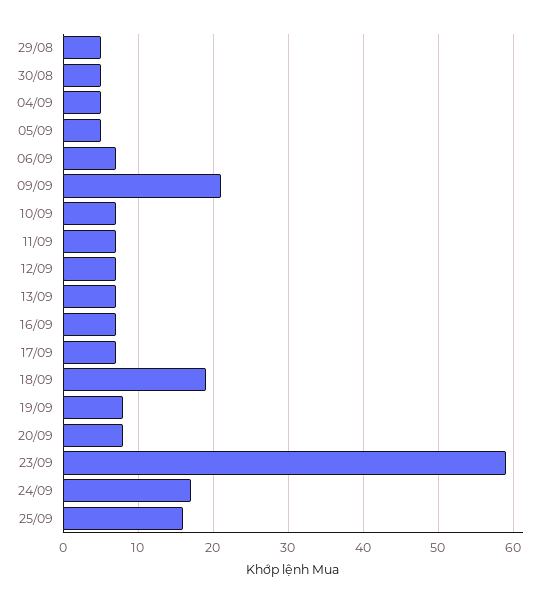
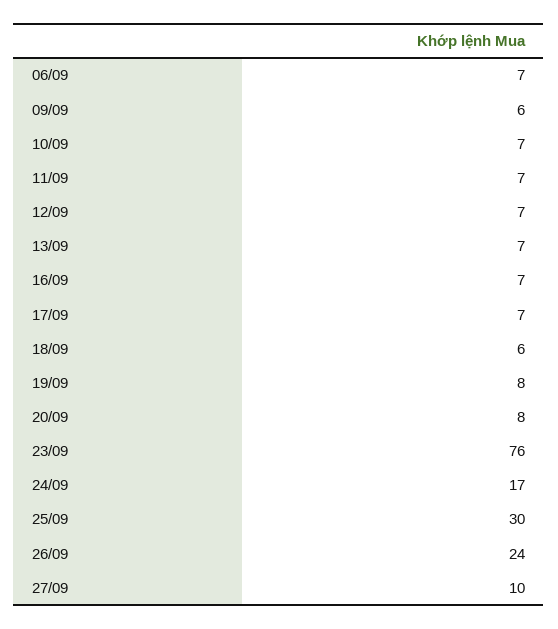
29/08: 5 -> none
30/08: 5 -> none
04/09: 5 -> none
05/09: 5 -> none
09/09: 21 -> 6
18/09: 19 -> 6
23/09: 59 -> 76
25/09: 16 -> 30
26/09: none -> 24
27/09: none -> 10

